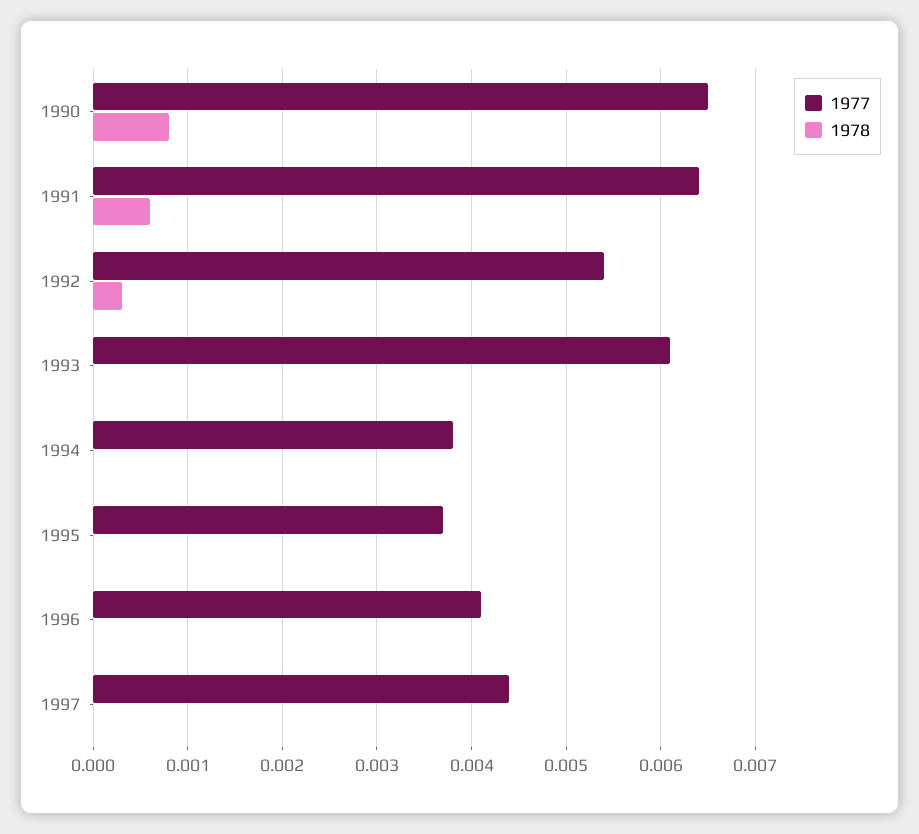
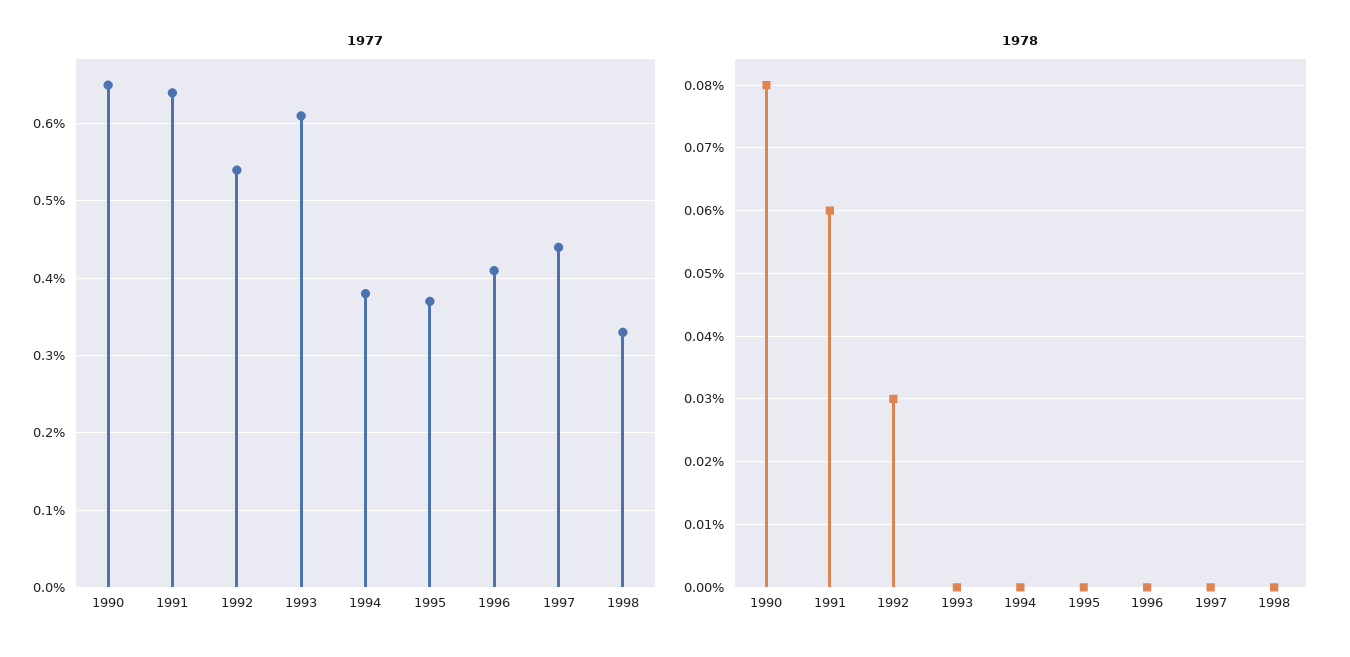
1977, 1998: none -> 0.0033
1978, 1998: none -> 0

